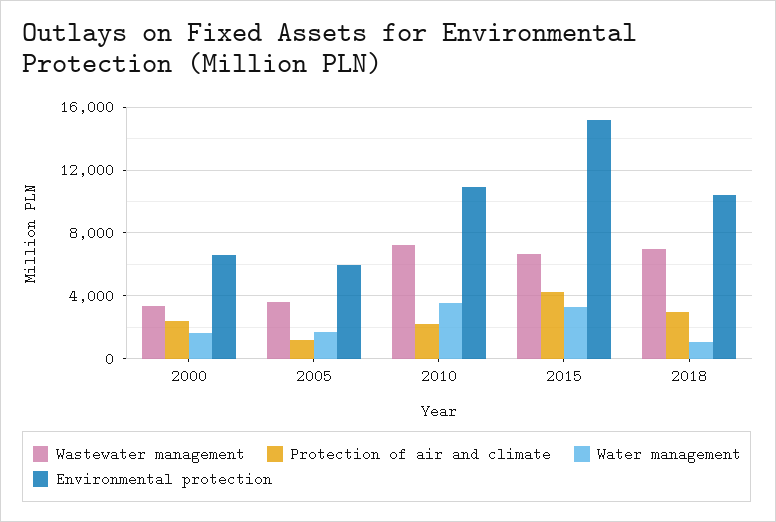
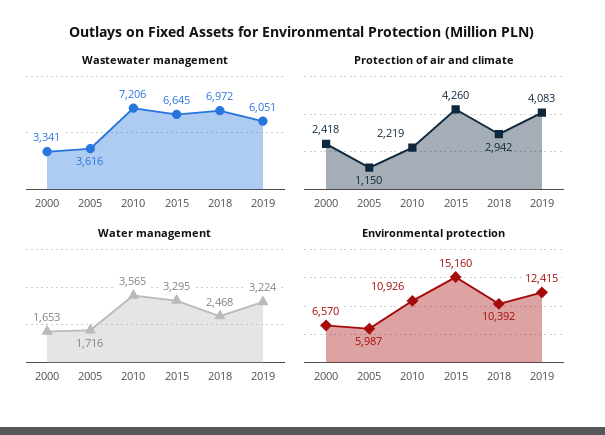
Water management, 2018: 1000 -> 2468
Wastewater management, 2019: none -> 6051
Protection of air and climate, 2019: none -> 4083
Water management, 2019: none -> 3224
Environmental protection, 2019: none -> 12415

